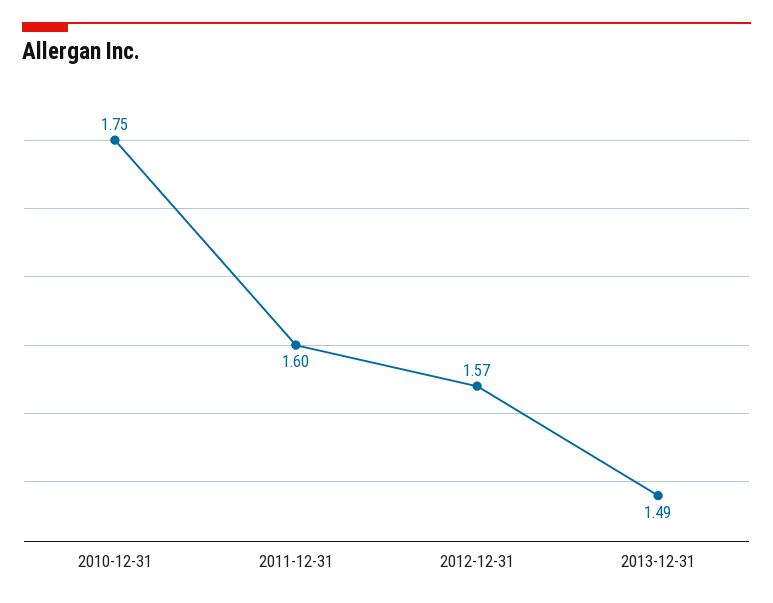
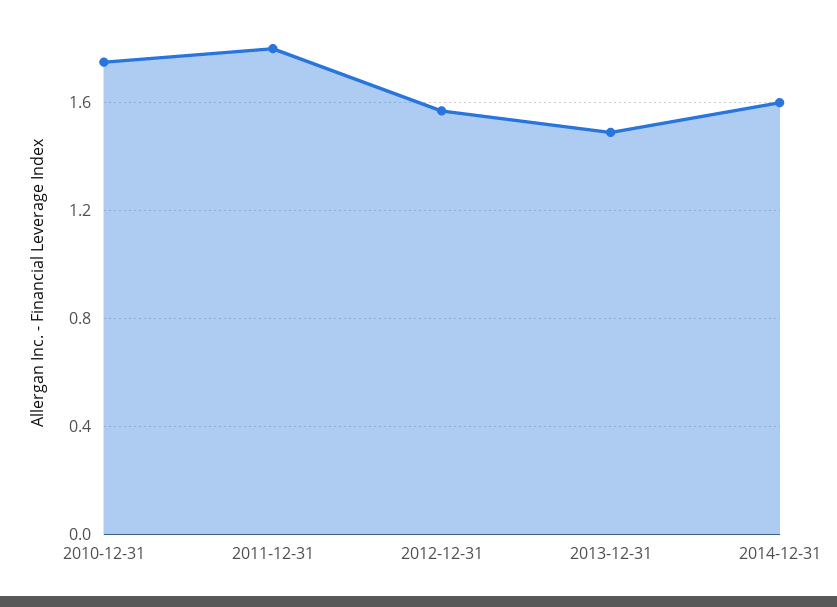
2011-12-31: 1.6 -> 1.8
2014-12-31: none -> 1.6

